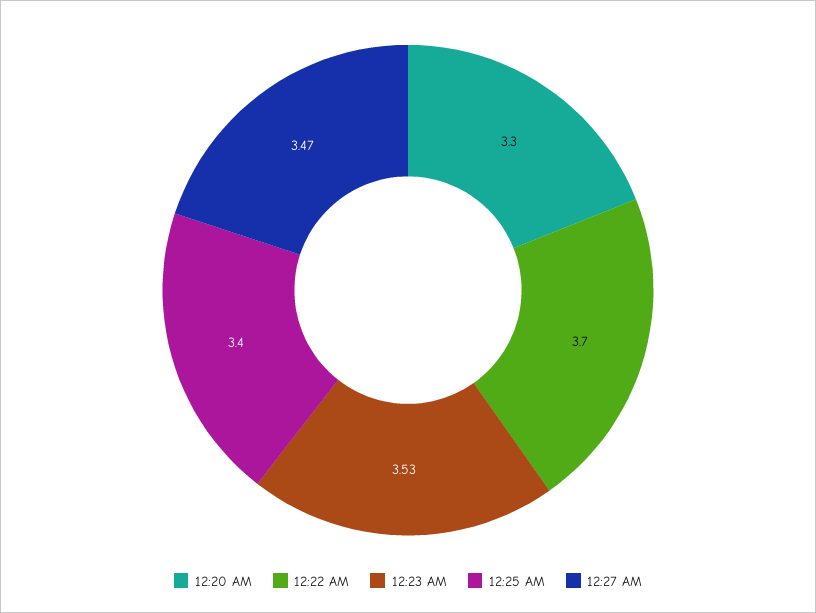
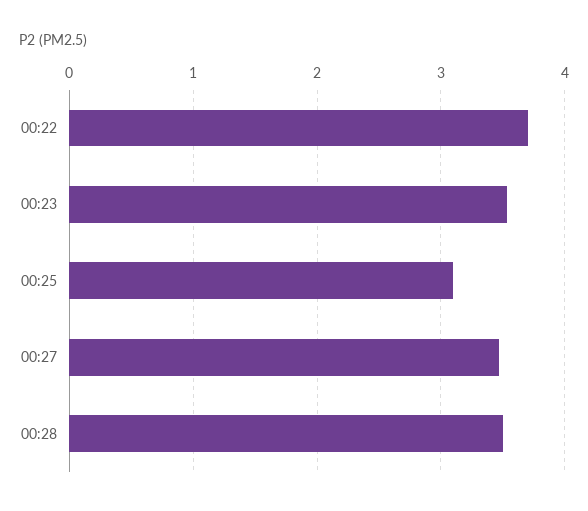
12:20 AM: 3.3 -> none
12:25 AM: 3.4 -> 3.1
00:28: none -> 3.5

